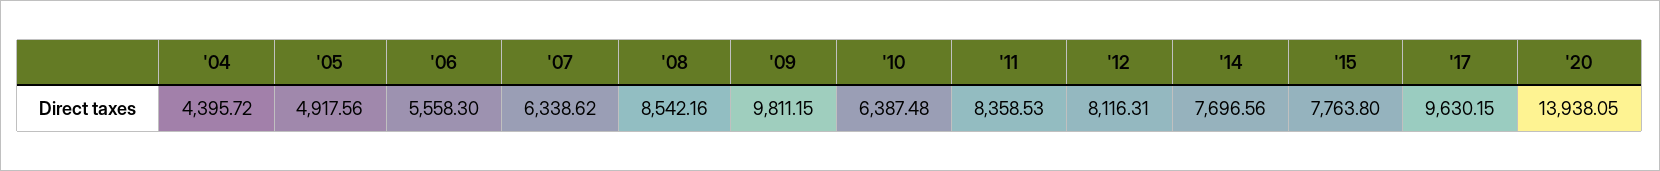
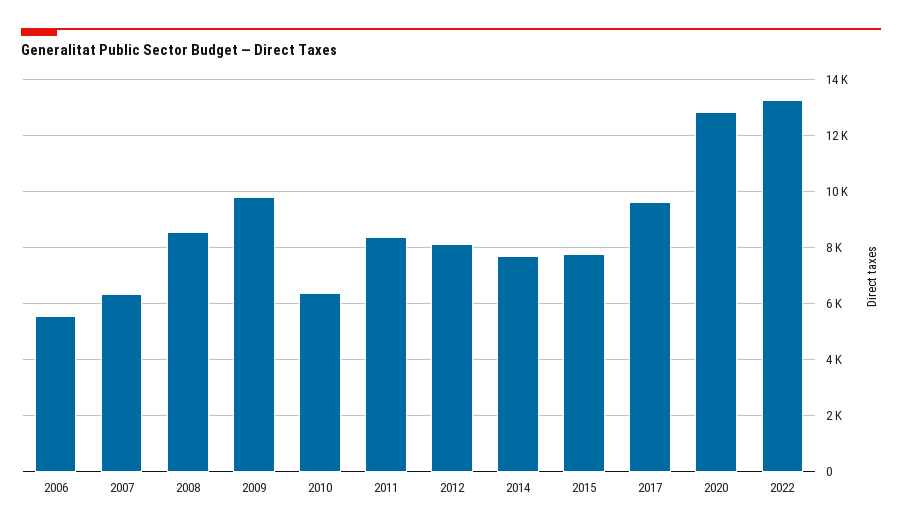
'04: 4395.72 -> none
'05: 4917.56 -> none
'20: 13938.05 -> 12750
2022: none -> 13250

